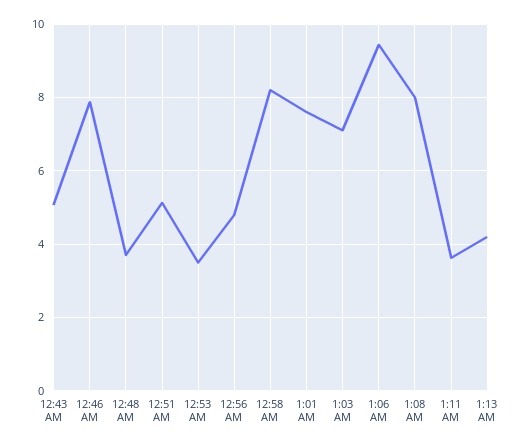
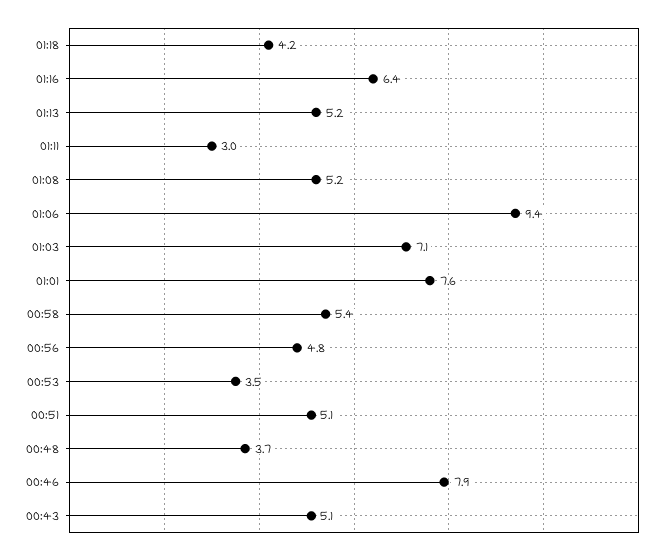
12:58 AM: 8.2 -> 5.4
1:08 AM: 8 -> 5.2
1:11 AM: 3.6 -> 3
1:13 AM: 4.2 -> 5.2
01:18: none -> 4.2
01:16: none -> 6.4

